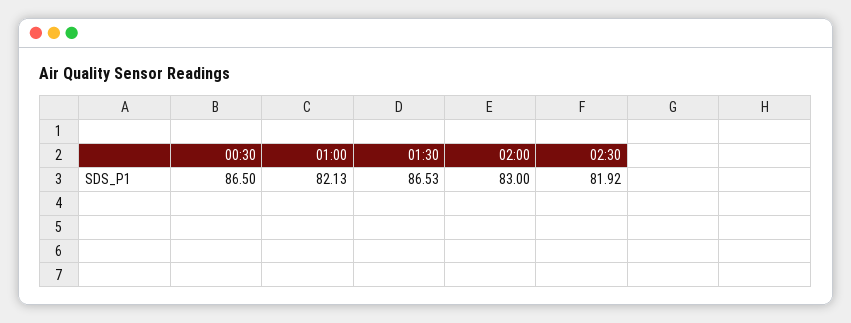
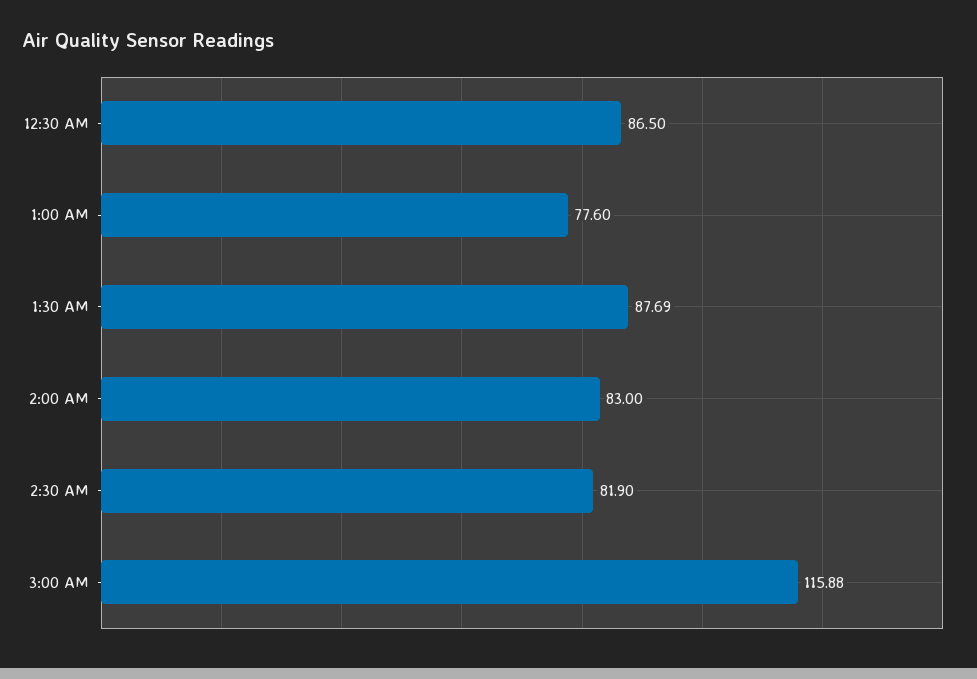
01:00: 82.13 -> 77.6
01:30: 86.53 -> 87.69
02:30: 81.92 -> 81.9
3:00 AM: none -> 115.88

